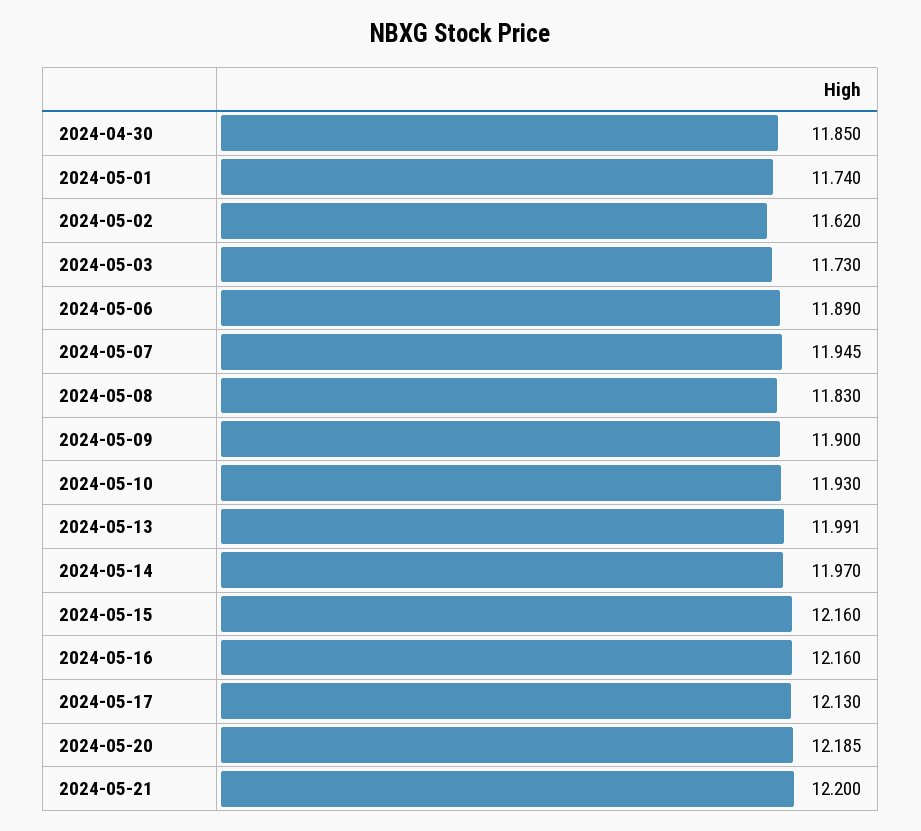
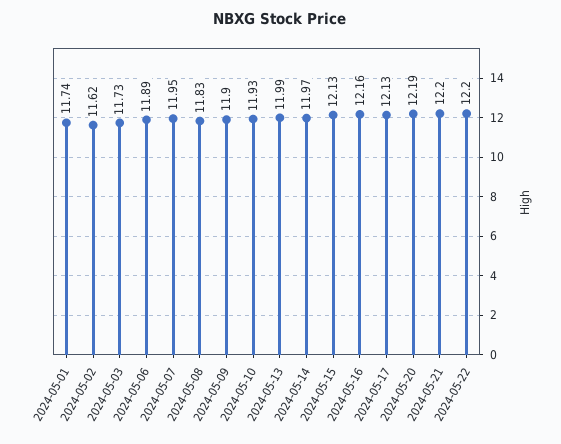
2024-04-30: 11.85 -> none
2024-05-15: 12.16 -> 12.13
2024-05-22: none -> 12.2

